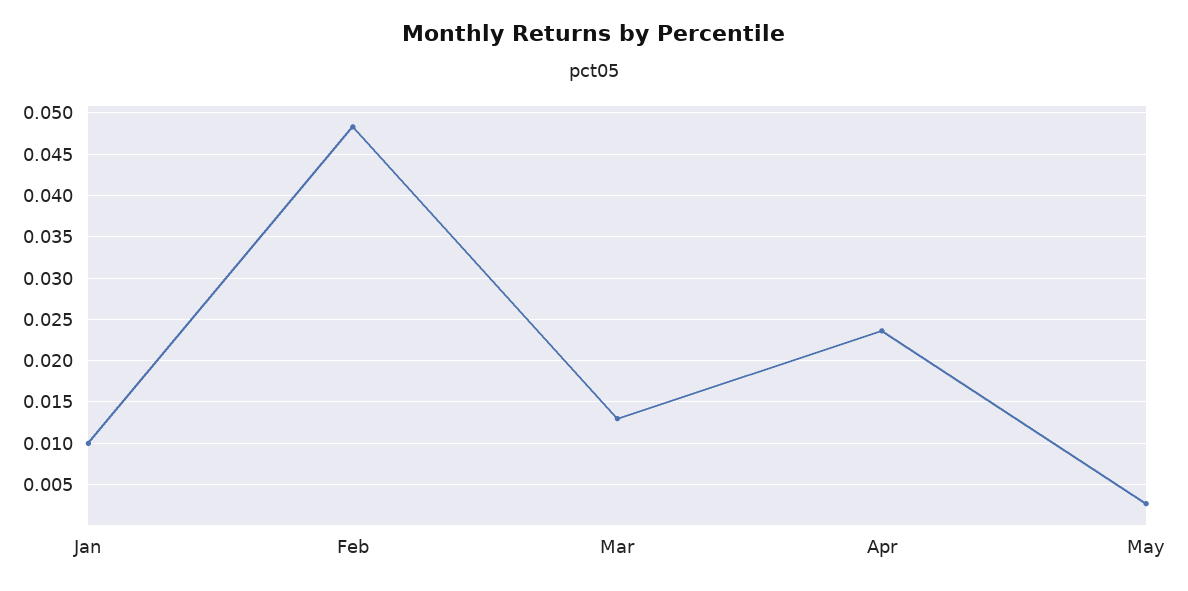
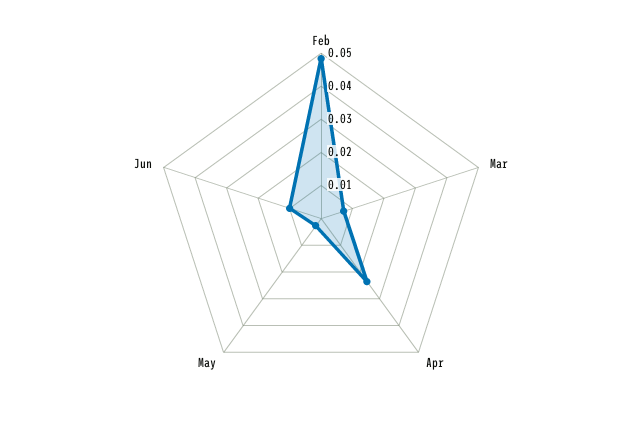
Jan: 0.01 -> none
Mar: 0.013 -> 0.0075
Jun: none -> 0.01

